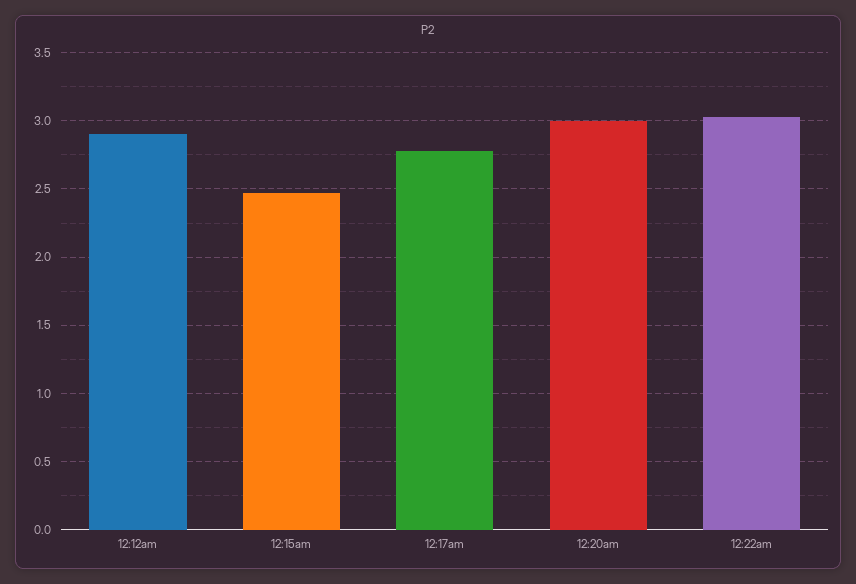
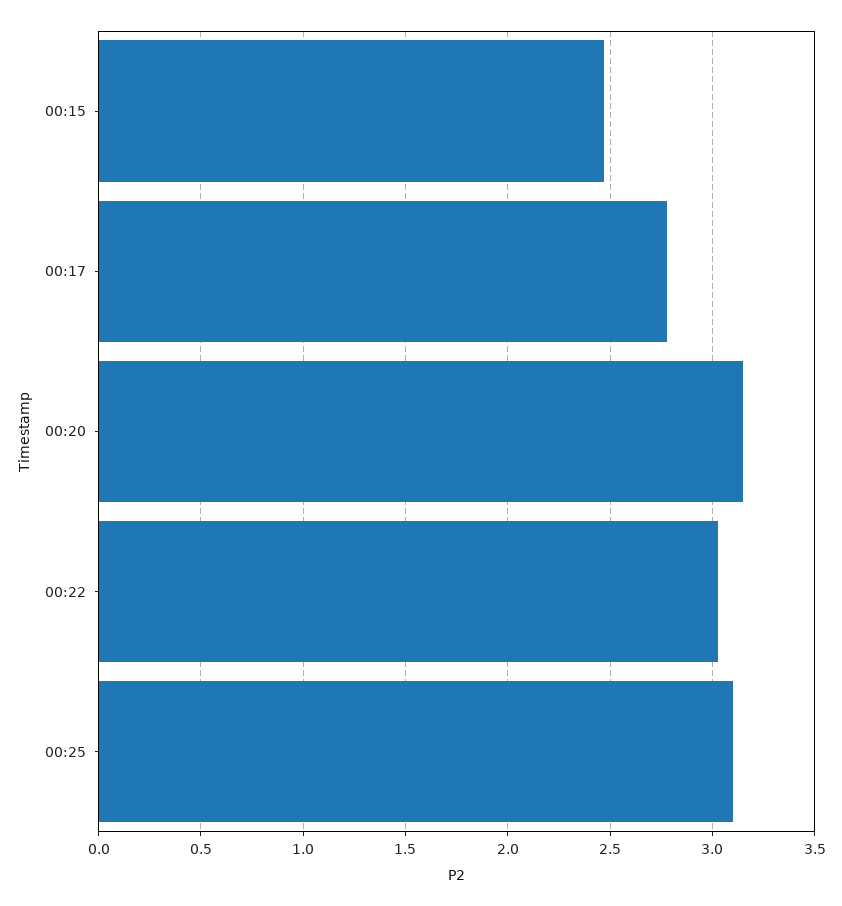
12:12am: 2.9 -> none
12:20am: 3 -> 3.15
00:25: none -> 3.1

